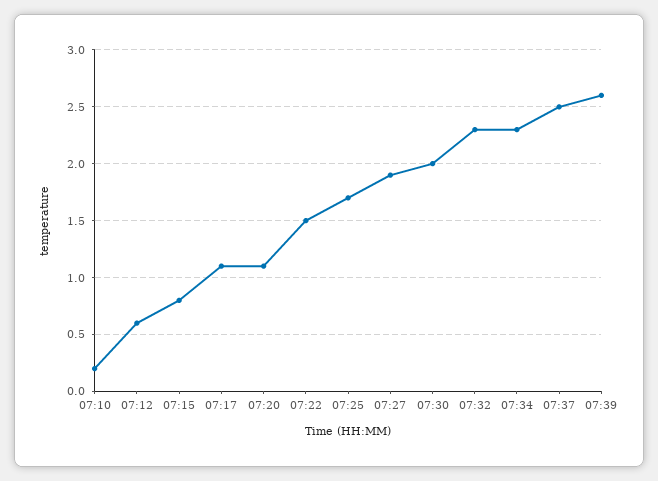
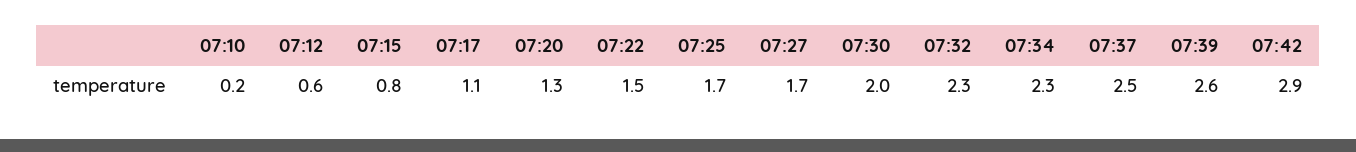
07:20: 1.1 -> 1.3
07:27: 1.9 -> 1.7
07:42: none -> 2.9

